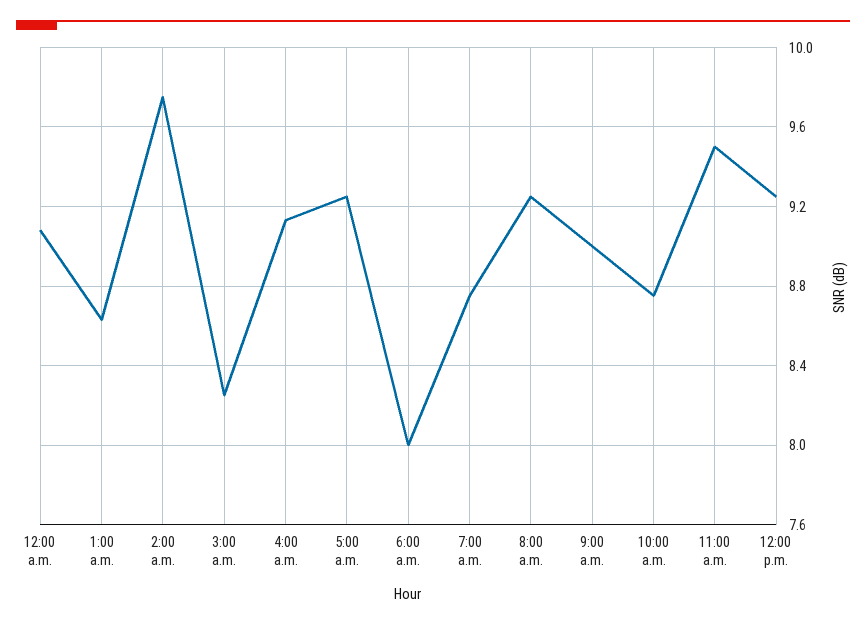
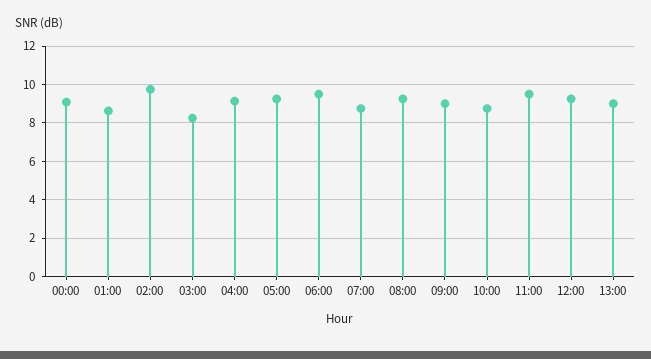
6:00 a.m.: 8 -> 9.5
13:00: none -> 9

